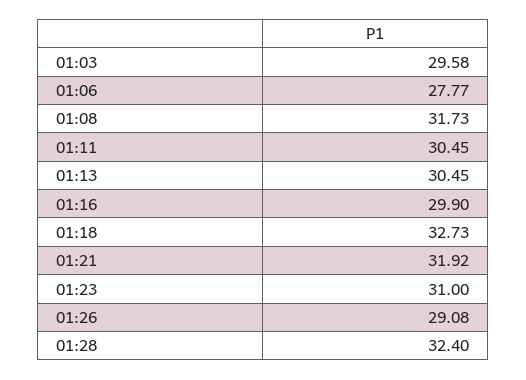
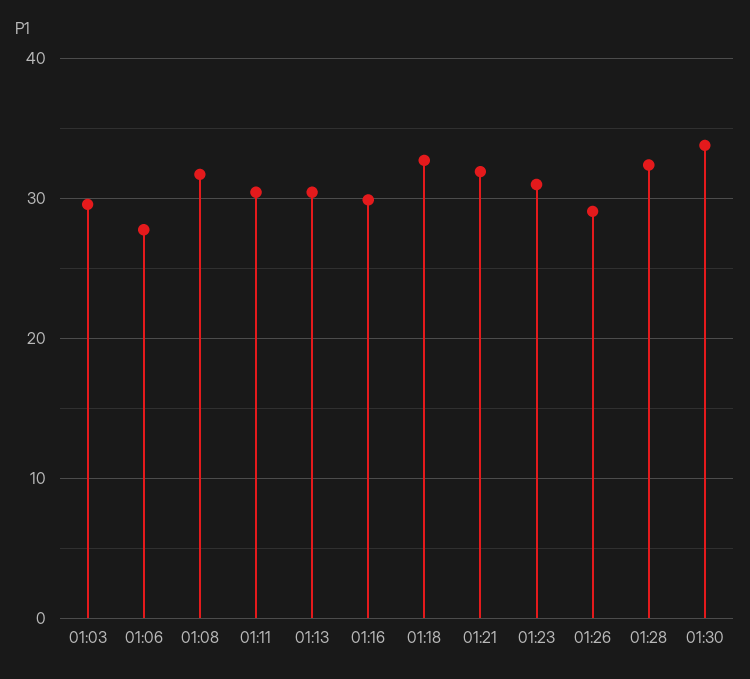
01:30: none -> 34

